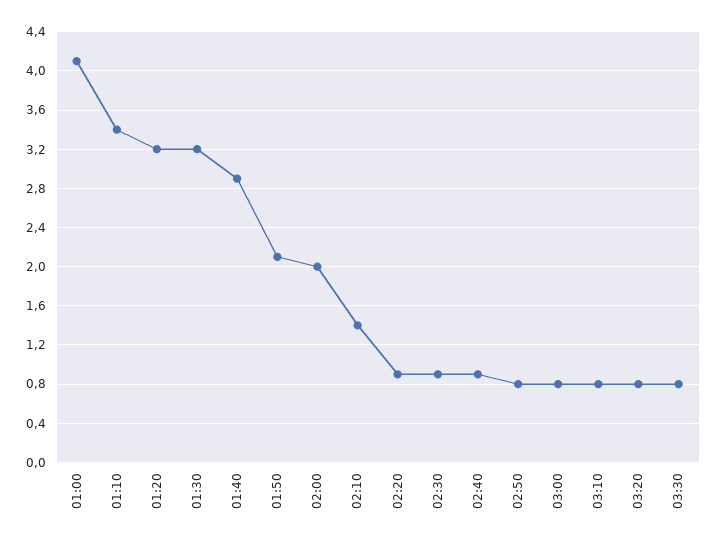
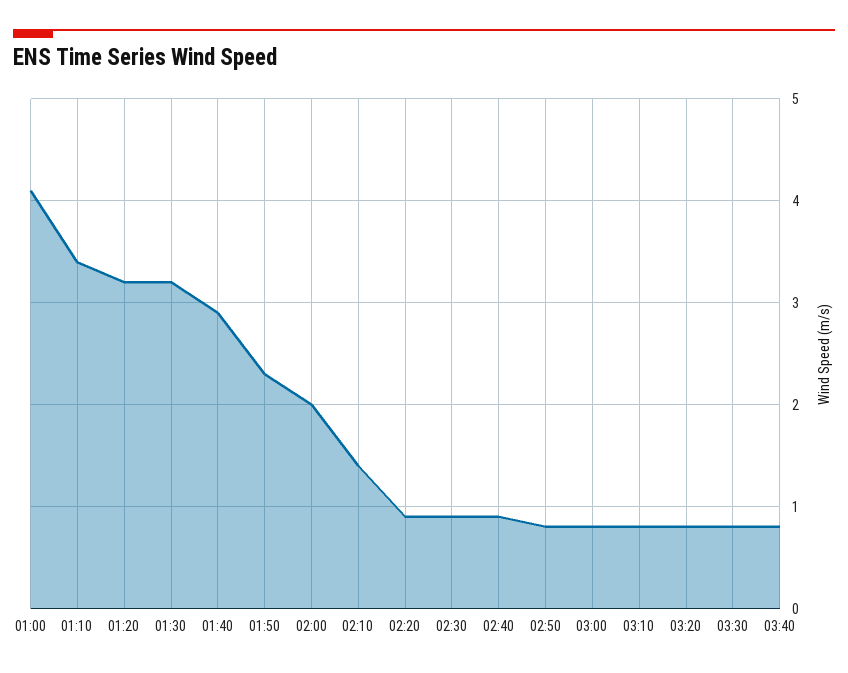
01:50: 2.1 -> 2.3
03:40: none -> 0.8

